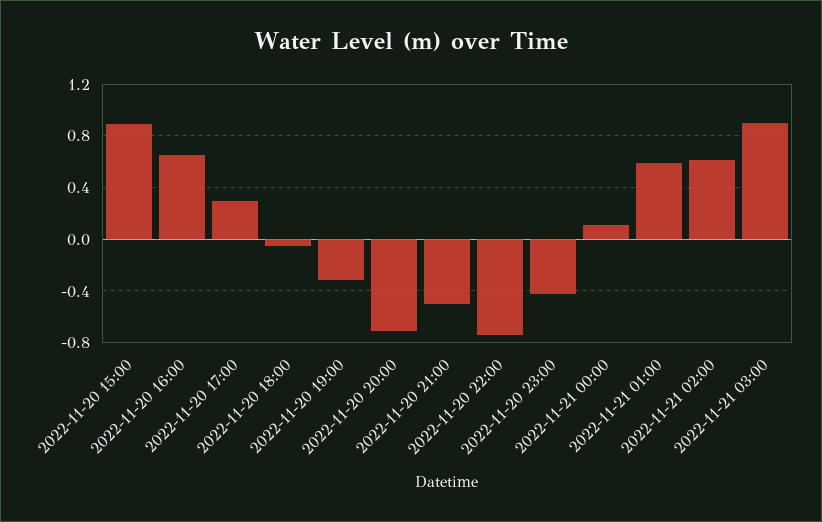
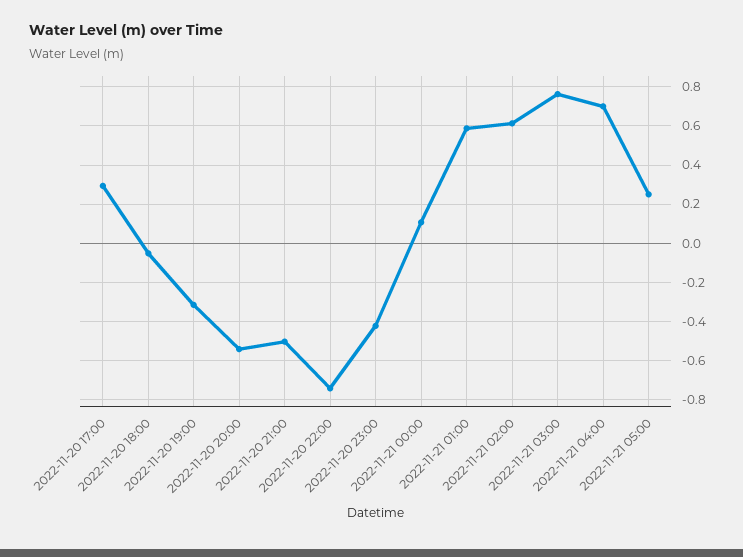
2022-11-20 15:00: 0.9 -> none
2022-11-20 16:00: 0.65 -> none
2022-11-20 20:00: -0.7 -> -0.55
2022-11-21 03:00: 0.9 -> 0.75
2022-11-21 04:00: none -> 0.7
2022-11-21 05:00: none -> 0.25

